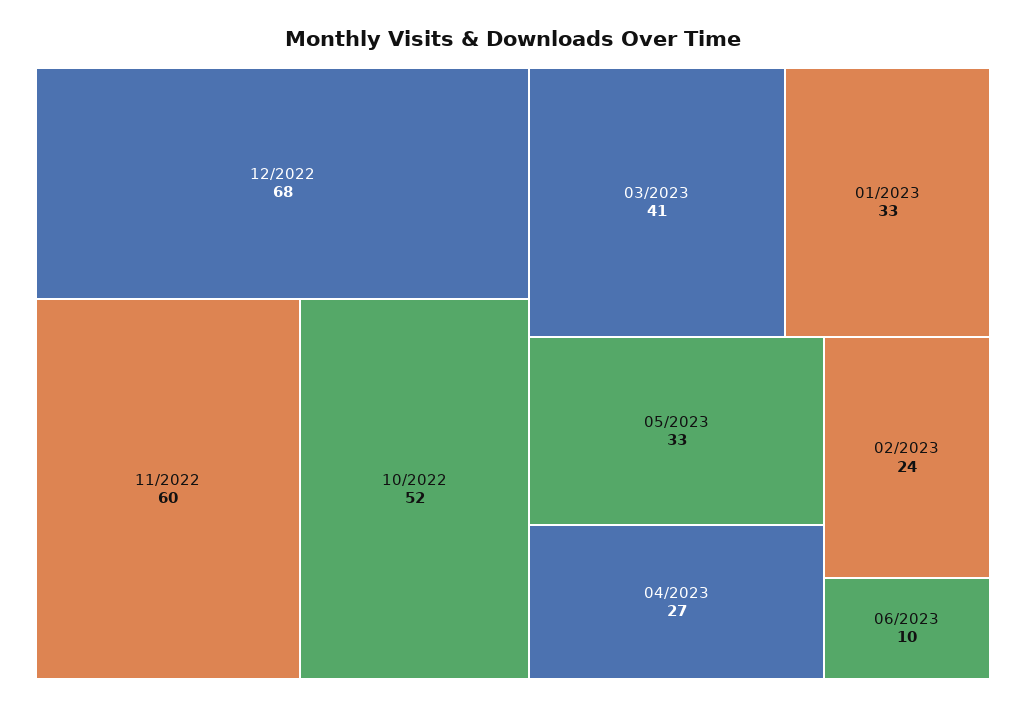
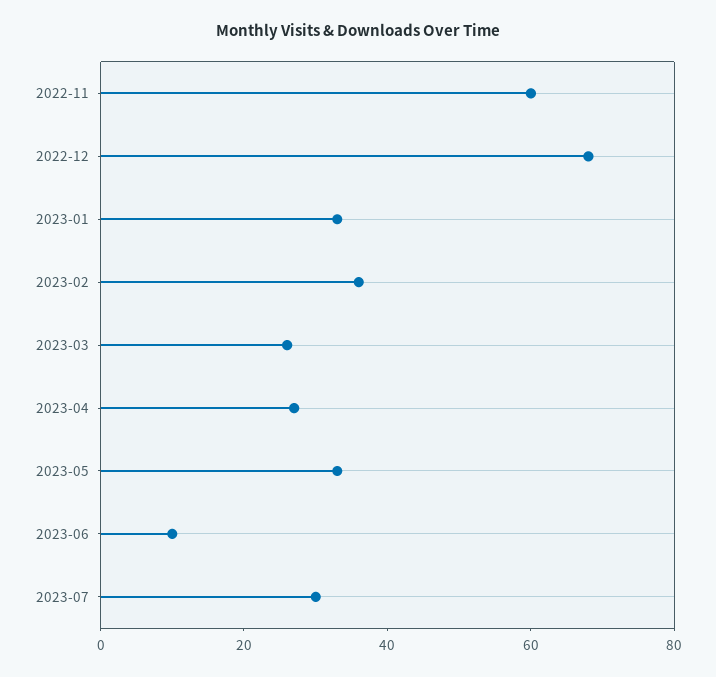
10/2022: 52 -> none
03/2023: 41 -> 25
02/2023: 24 -> 35
2023-07: none -> 30

